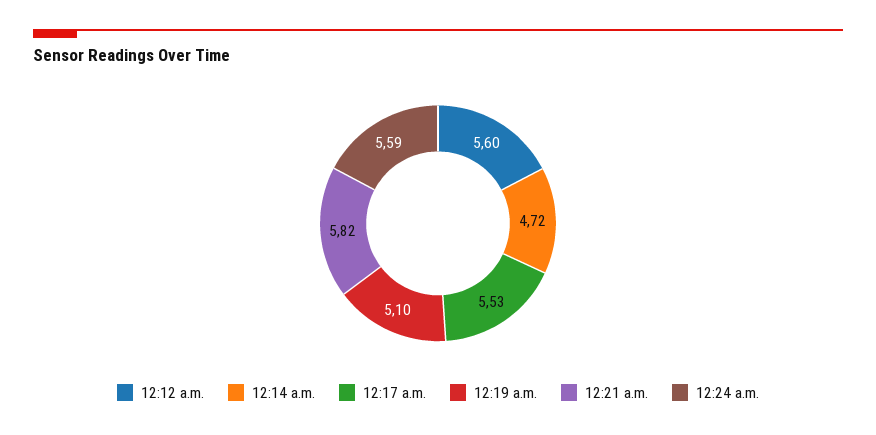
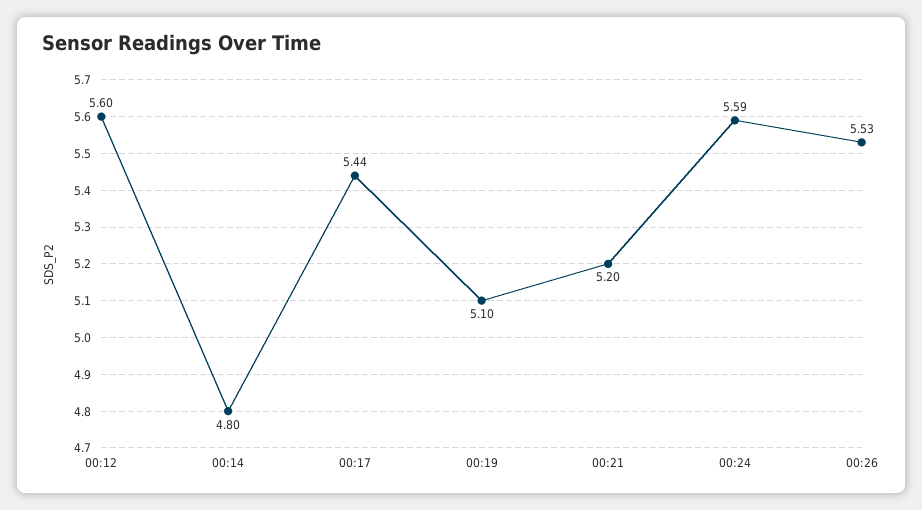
12:14 a.m.: 4.72 -> 4.8
12:17 a.m.: 5.53 -> 5.44
12:21 a.m.: 5.82 -> 5.2
00:26: none -> 5.53

